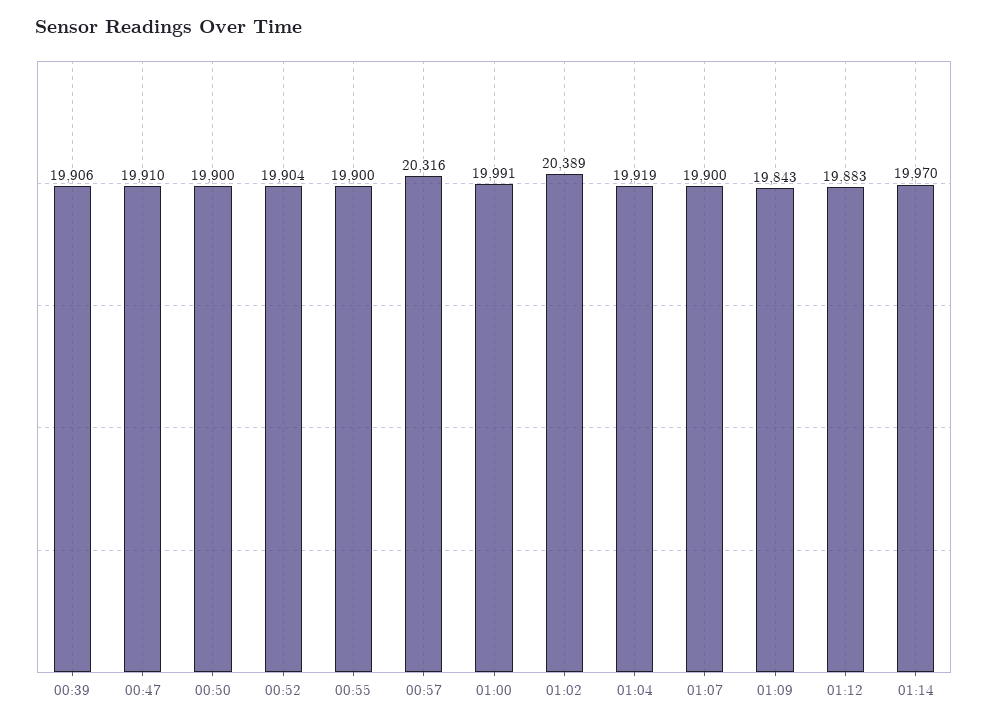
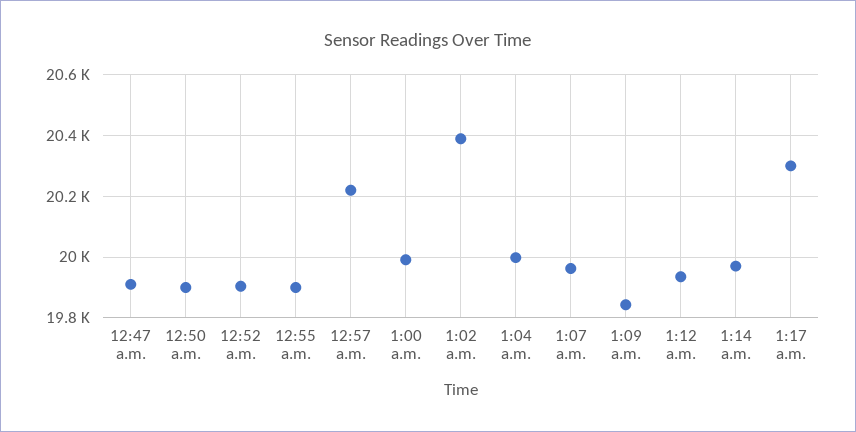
00:39: 19906 -> none
00:57: 20316 -> 20220
01:04: 19919 -> 20000
01:07: 19900 -> 19960
01:12: 19883 -> 19940
1:17 a.m.: none -> 20300

